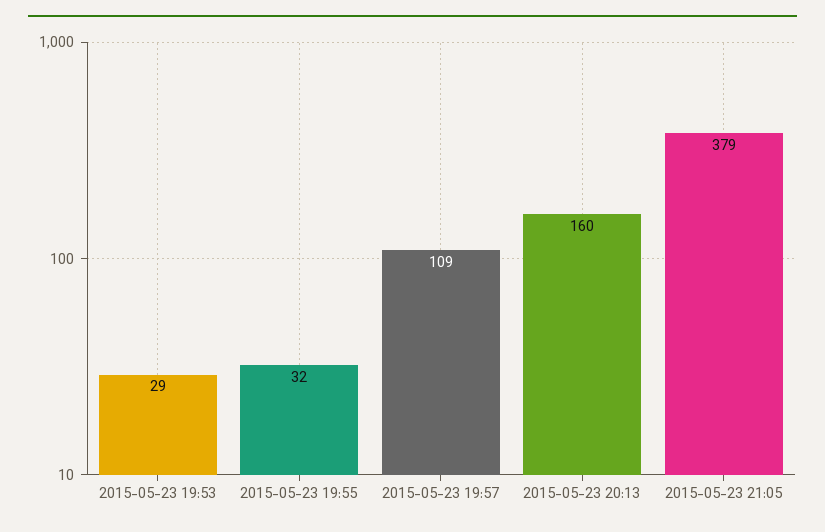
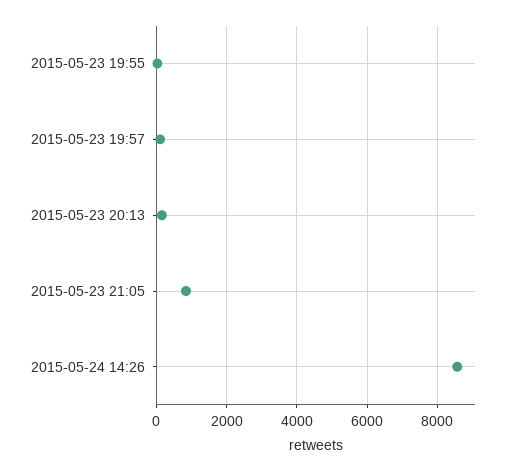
2015-05-23 19:53: 29 -> none
2015-05-23 21:05: 379 -> 800
2015-05-24 14:26: none -> 8600

